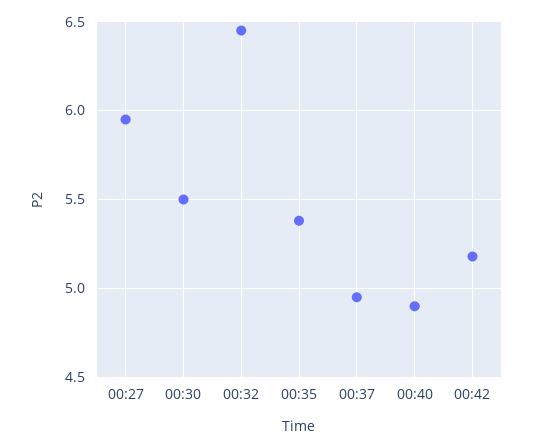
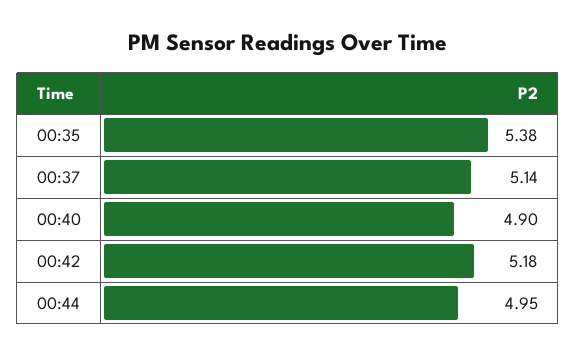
00:27: 5.95 -> none
00:30: 5.5 -> none
00:32: 6.45 -> none
00:37: 4.95 -> 5.14
00:44: none -> 4.95

